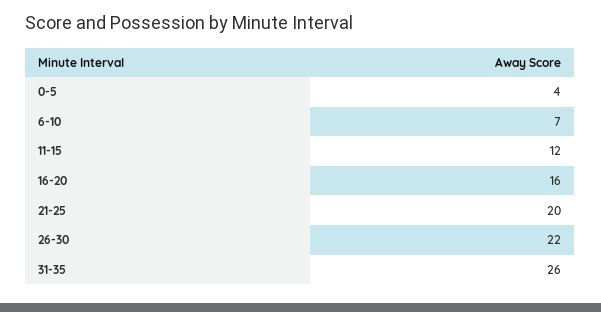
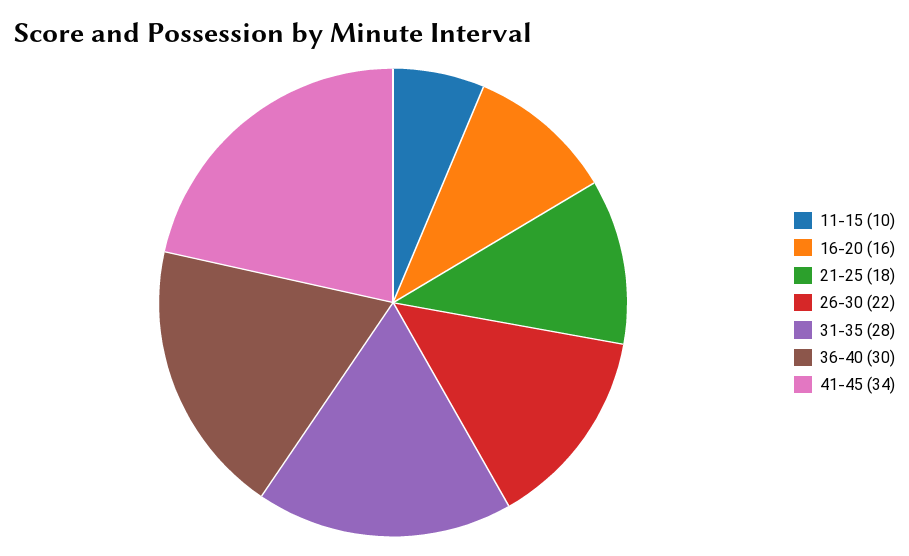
0-5: 4 -> none
6-10: 7 -> none
11-15: 12 -> 10
21-25: 20 -> 18
31-35: 26 -> 28
36-40: none -> 30
41-45: none -> 34

